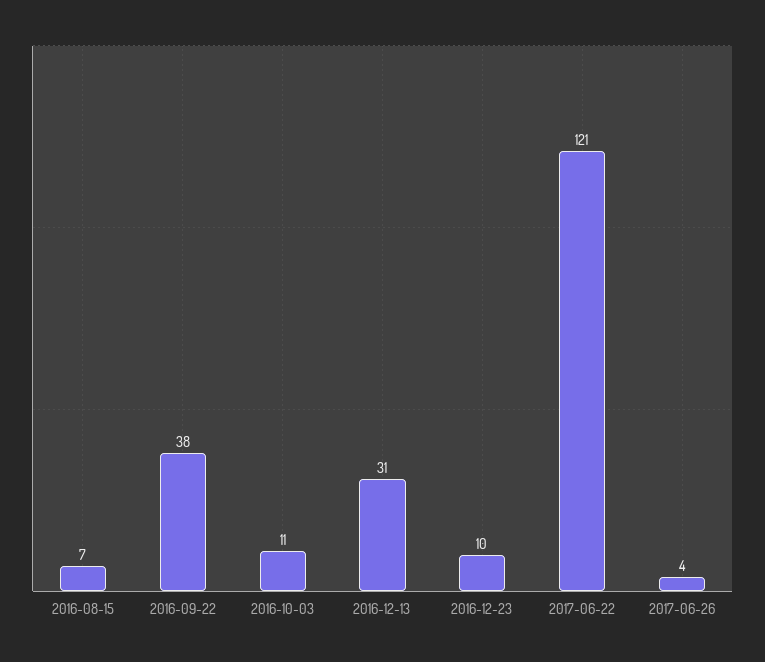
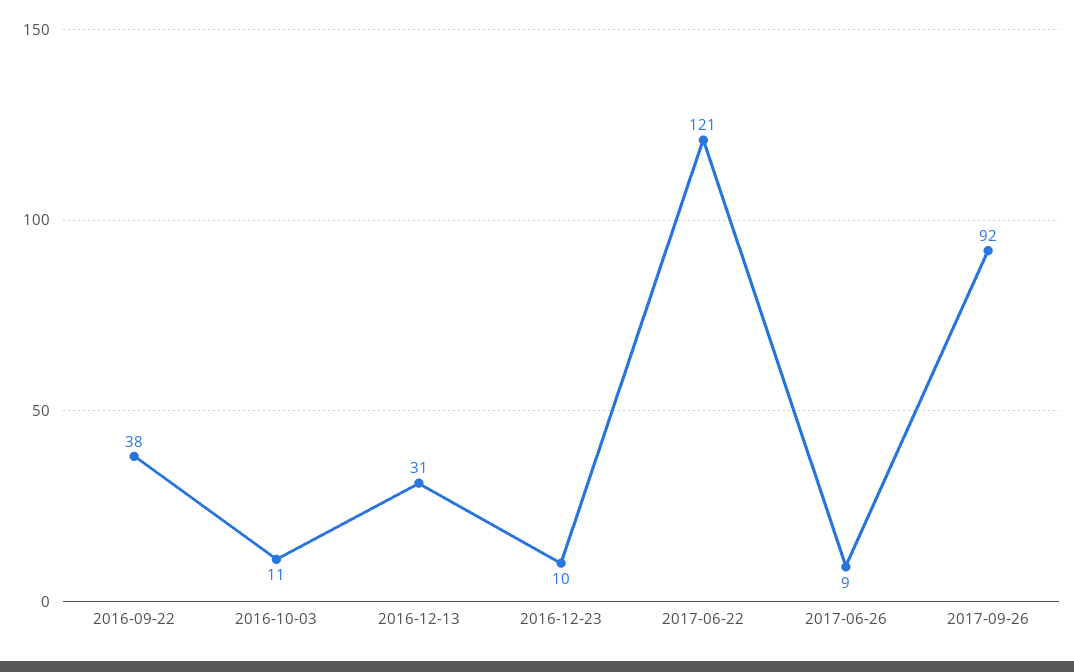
2016-08-15: 7 -> none
2017-06-26: 4 -> 9
2017-09-26: none -> 92

